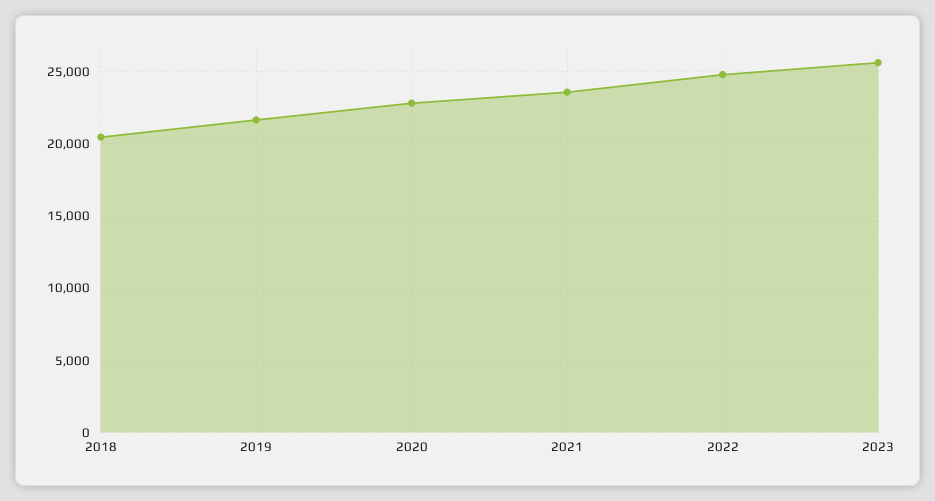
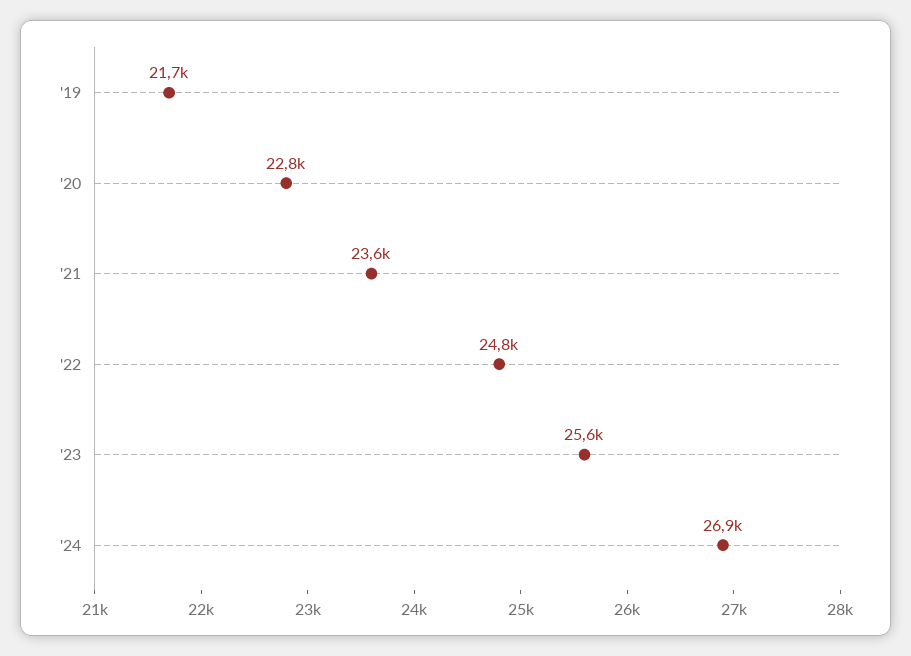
2018: 20500 -> none
'24: none -> 26900

